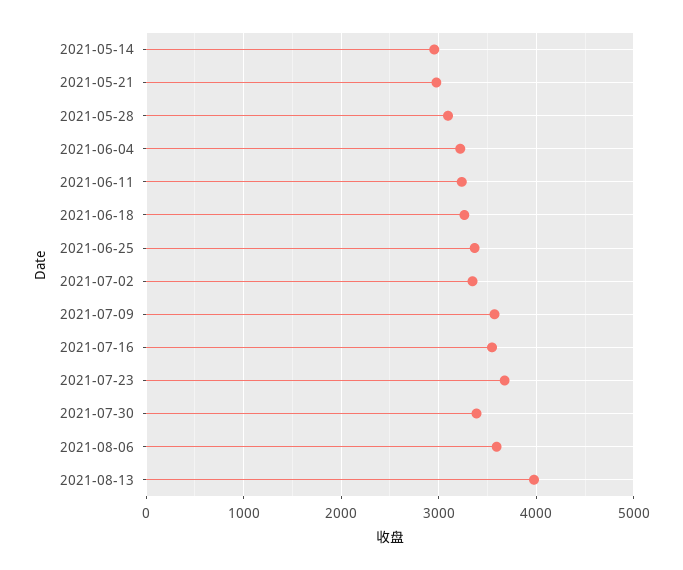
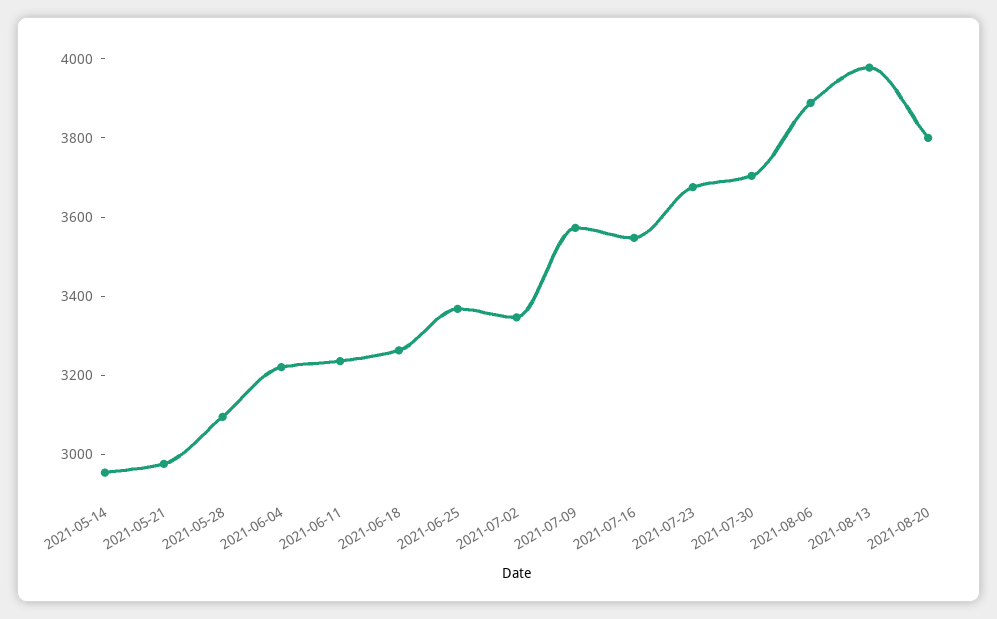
2021-07-30: 3400 -> 3700
2021-08-06: 3600 -> 3900
2021-08-20: none -> 3800

